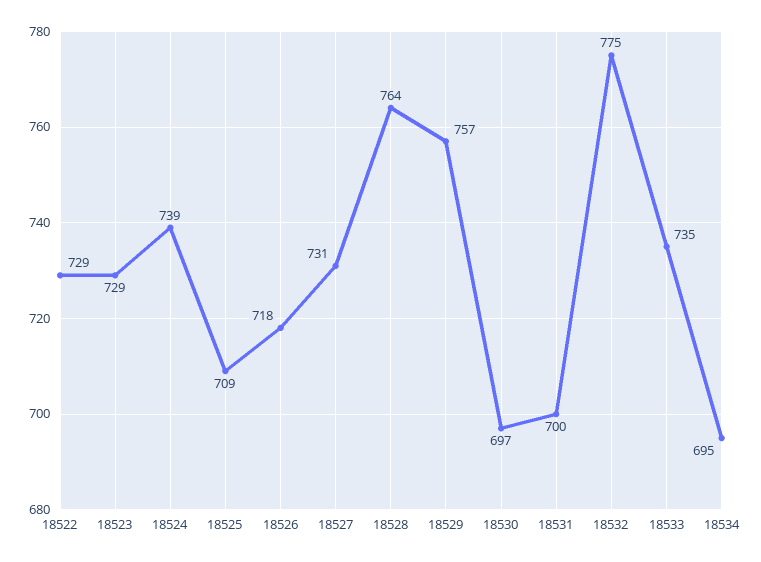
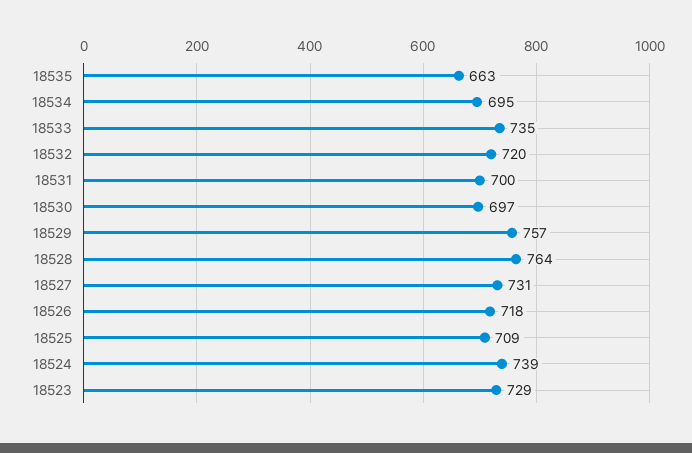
18522: 729 -> none
18532: 775 -> 720
18535: none -> 663

